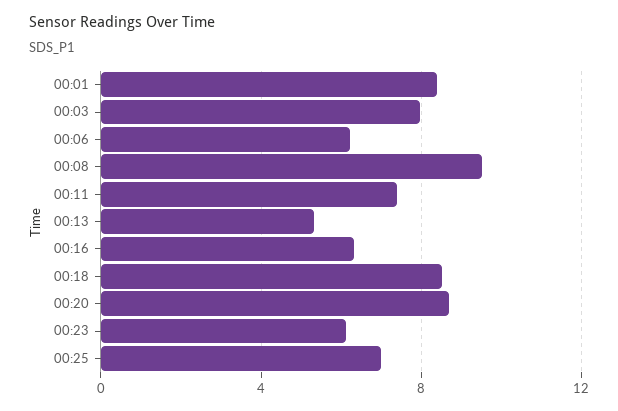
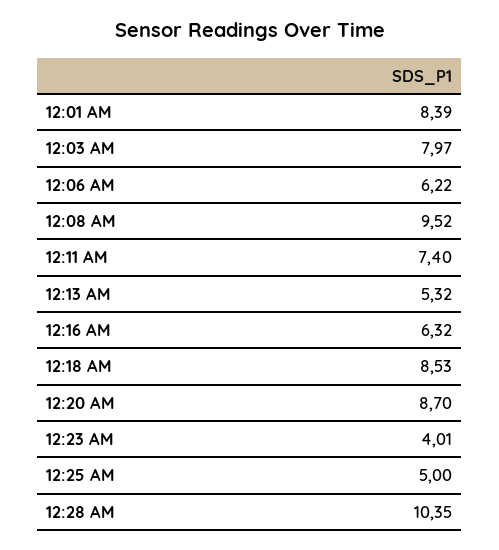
00:23: 6 -> 4.01
00:25: 7 -> 5
12:28 AM: none -> 10.35

